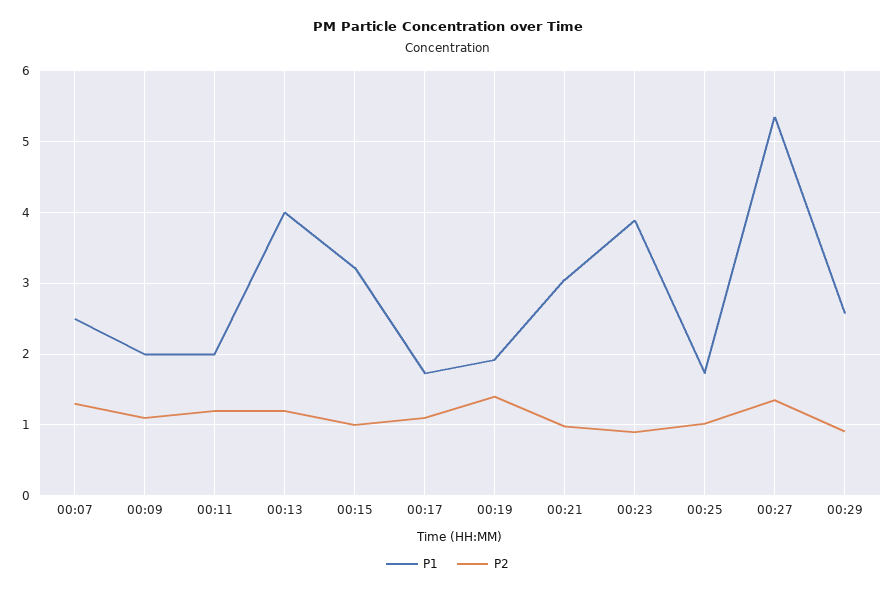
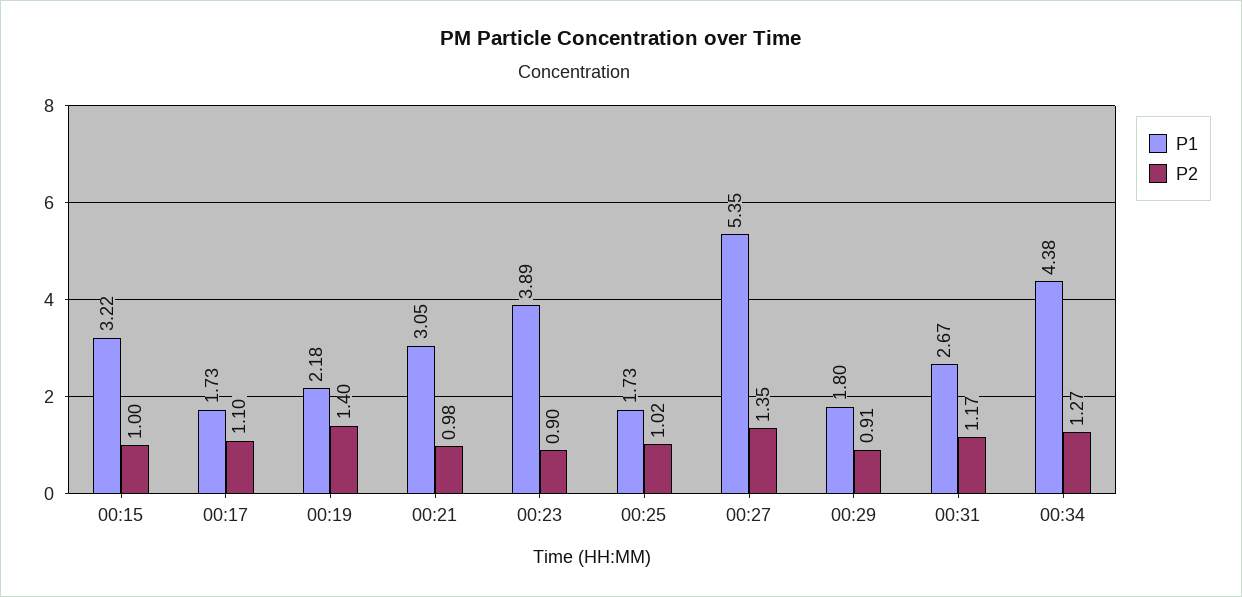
P1, 00:07: 2.5 -> none
P2, 00:07: 1.3 -> none
P1, 00:09: 2 -> none
P2, 00:09: 1.1 -> none
P1, 00:11: 2 -> none
P2, 00:11: 1.2 -> none
P1, 00:13: 4 -> none
P2, 00:13: 1.2 -> none
P1, 00:19: 1.9 -> 2.18
P1, 00:29: 2.6 -> 1.8
P1, 00:31: none -> 2.67
P2, 00:31: none -> 1.17
P1, 00:34: none -> 4.38
P2, 00:34: none -> 1.27

